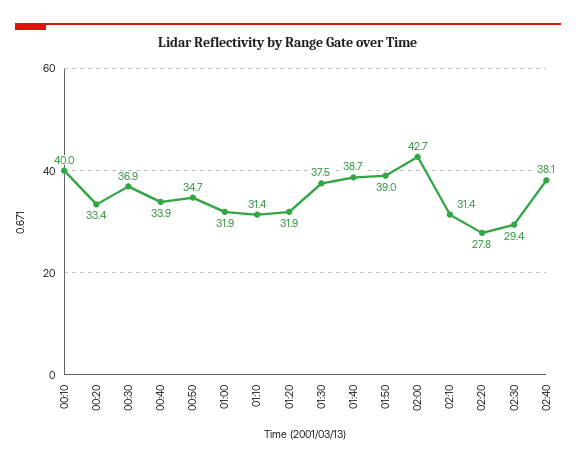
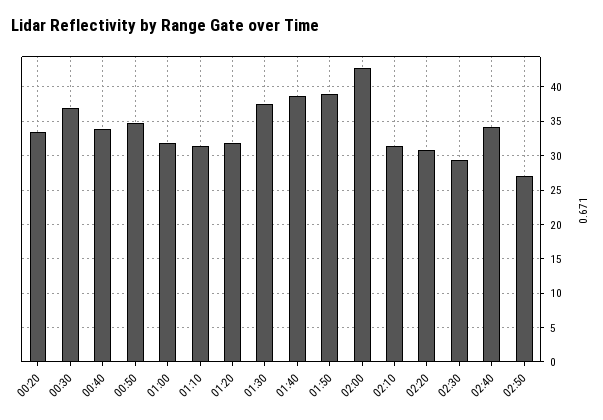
00:10: 40 -> none
02:20: 27.8 -> 31
02:40: 38.1 -> 34
02:50: none -> 27

